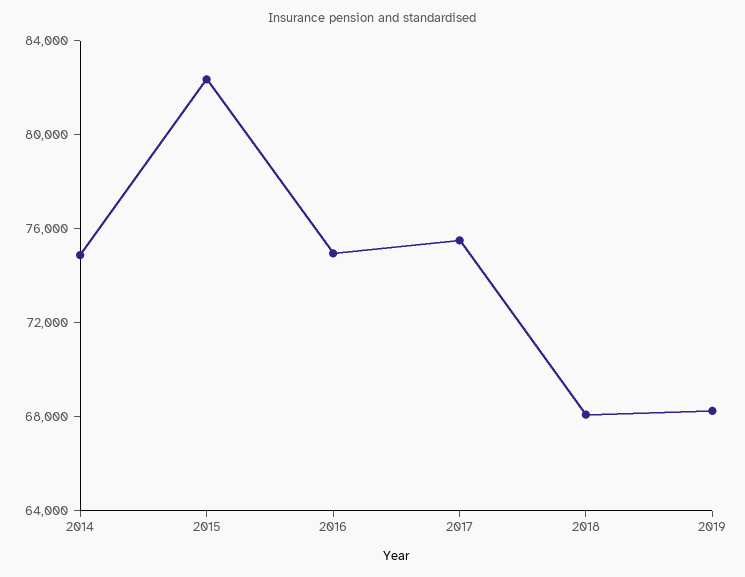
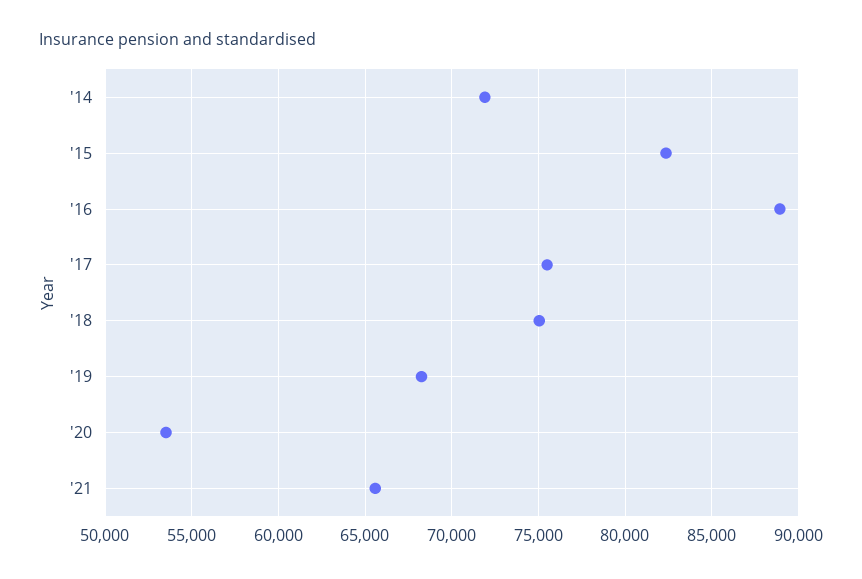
2014: 75000 -> 72000
2016: 75000 -> 89000
2018: 68000 -> 75000
'20: none -> 53500
'21: none -> 65500

